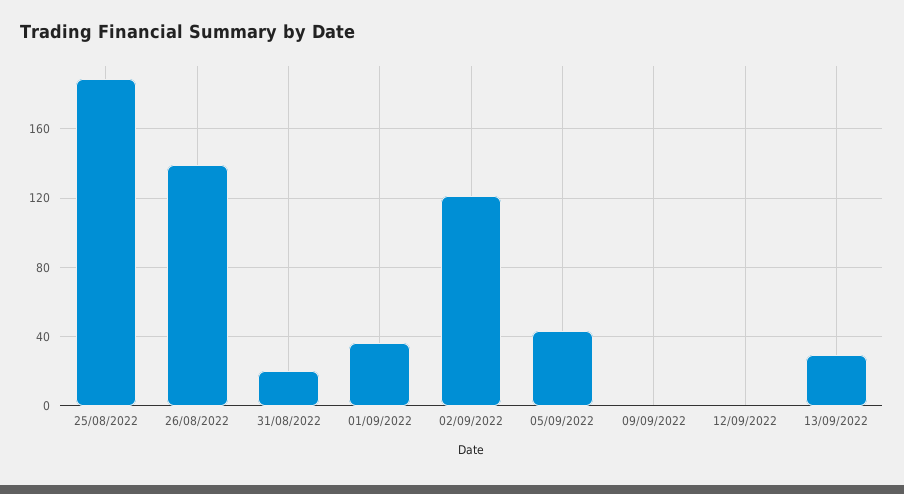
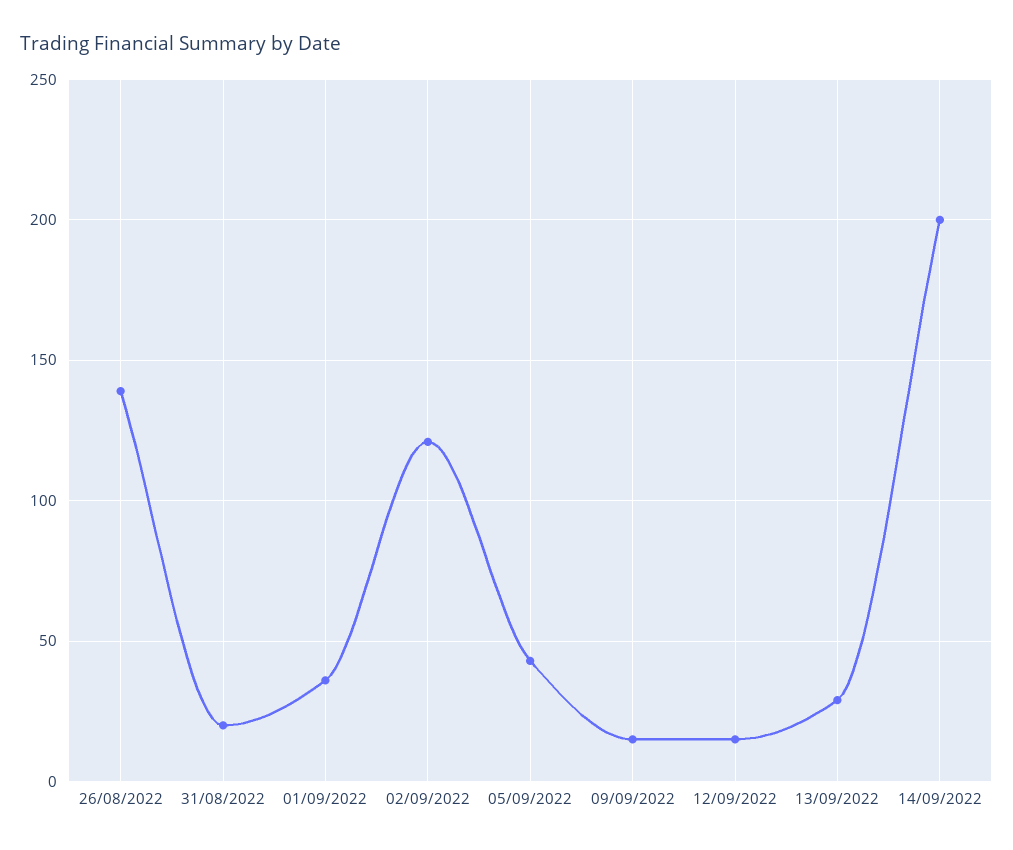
25/08/2022: 190 -> none
09/09/2022: 0 -> 15
12/09/2022: 0 -> 15
14/09/2022: none -> 200

